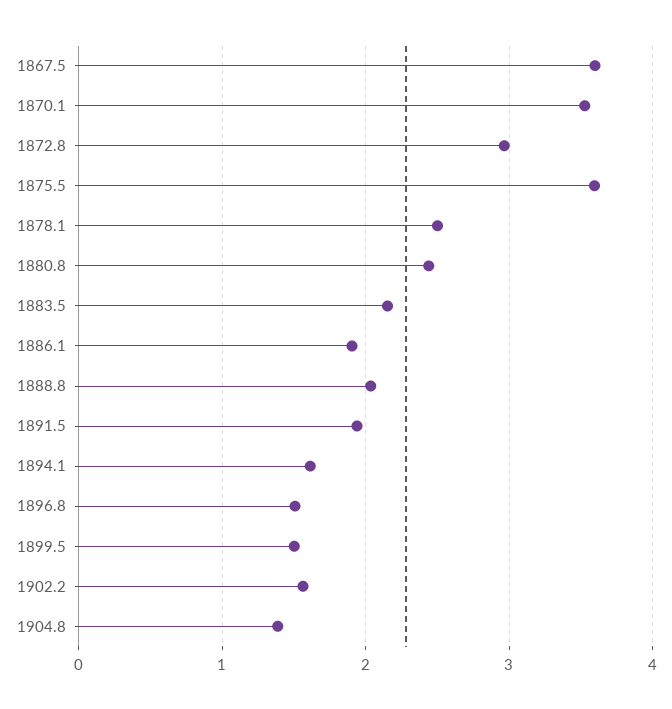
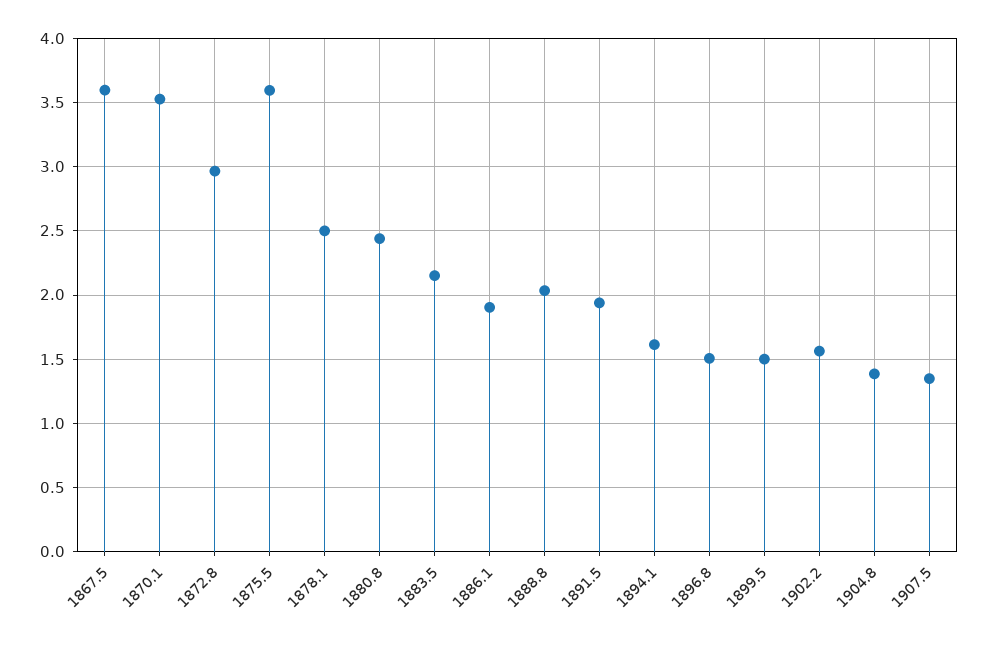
1907.5: none -> 1.35

